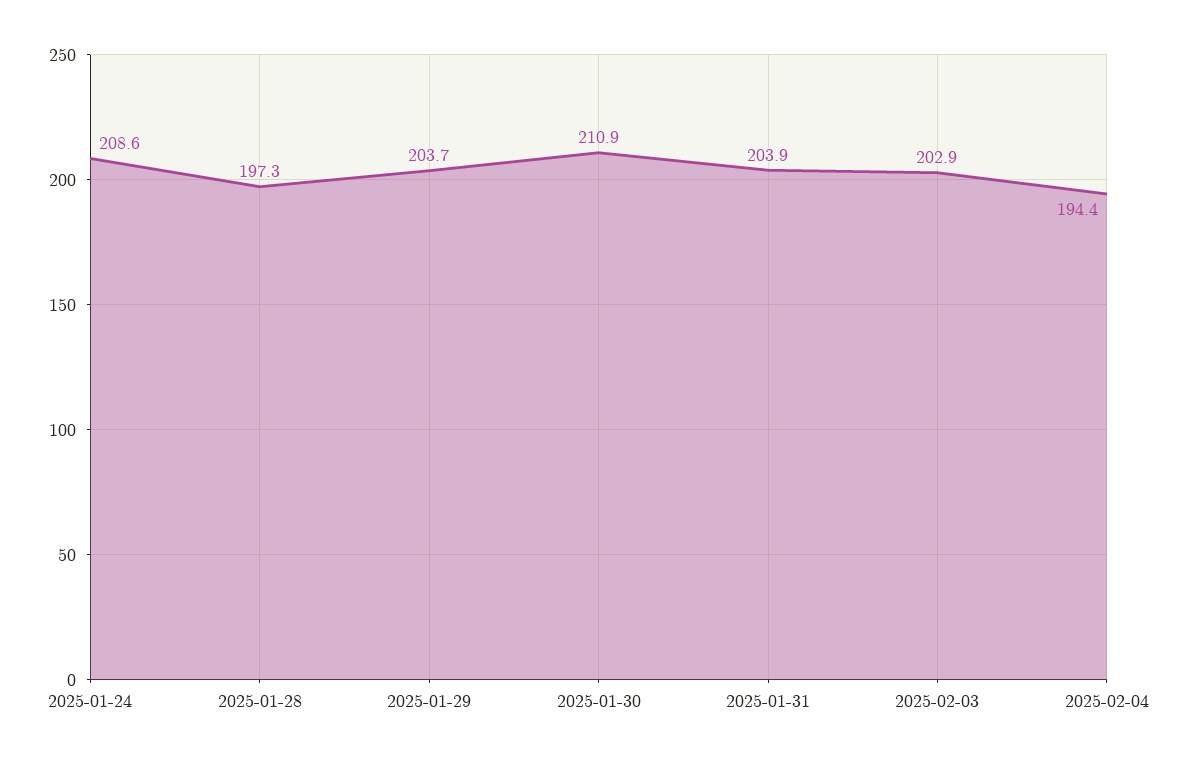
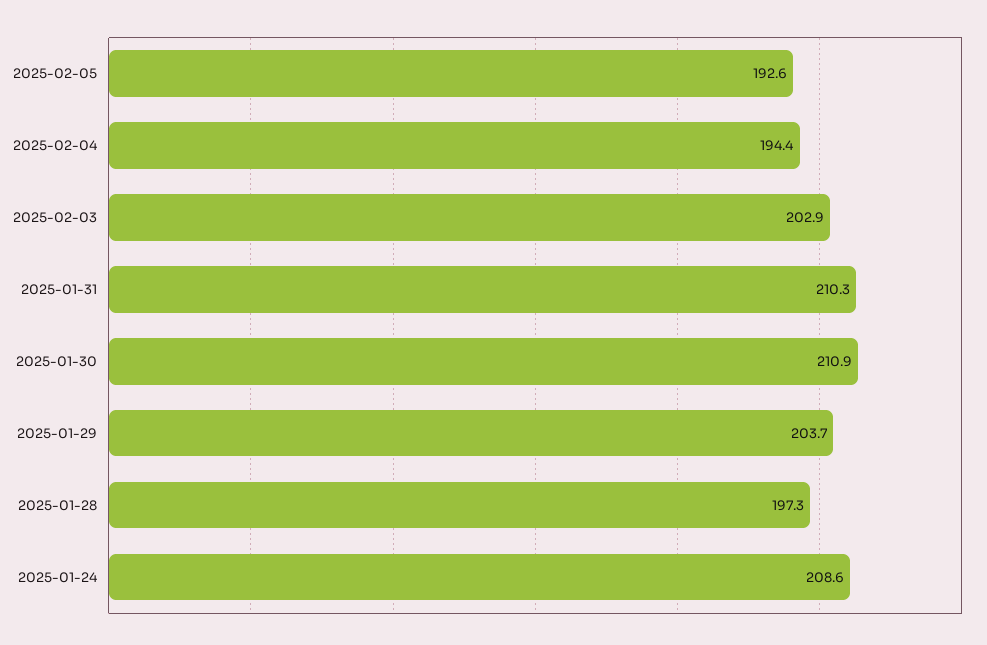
2025-01-31: 203.9 -> 210.3
2025-02-05: none -> 192.6

